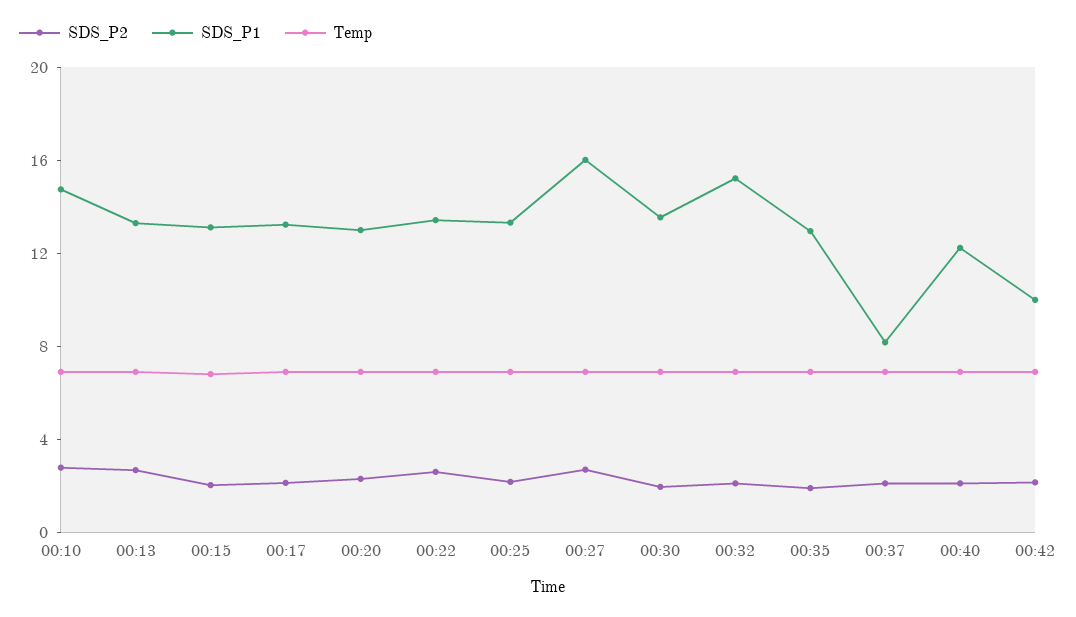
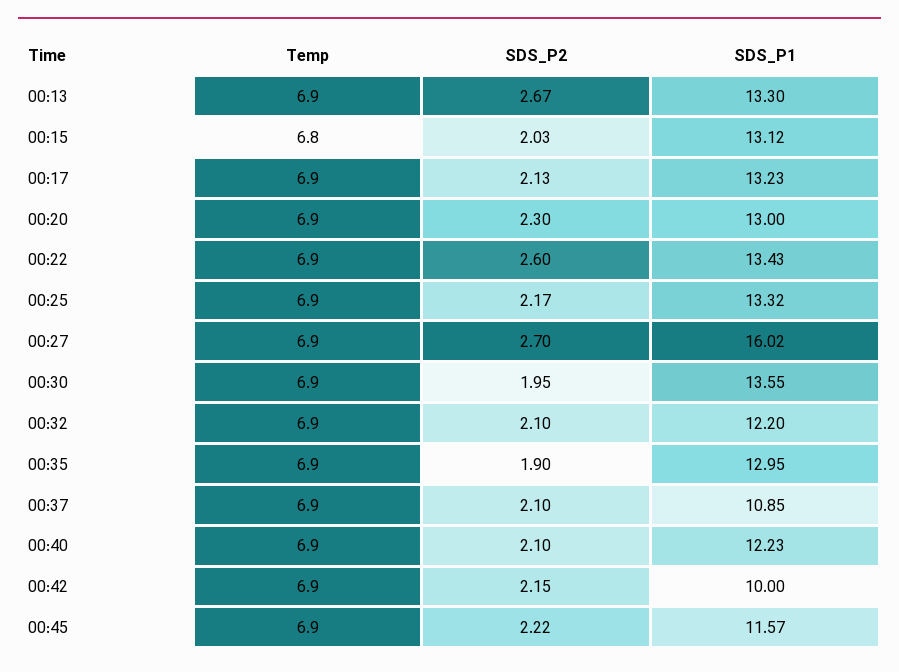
SDS_P2, 00:10: 3 -> none
SDS_P1, 00:10: 15 -> none
Temp, 00:10: 7 -> none
SDS_P1, 00:32: 15 -> 12.2
SDS_P1, 00:37: 8 -> 10.85
Temp, 00:45: none -> 6.9
SDS_P2, 00:45: none -> 2.22
SDS_P1, 00:45: none -> 11.57

